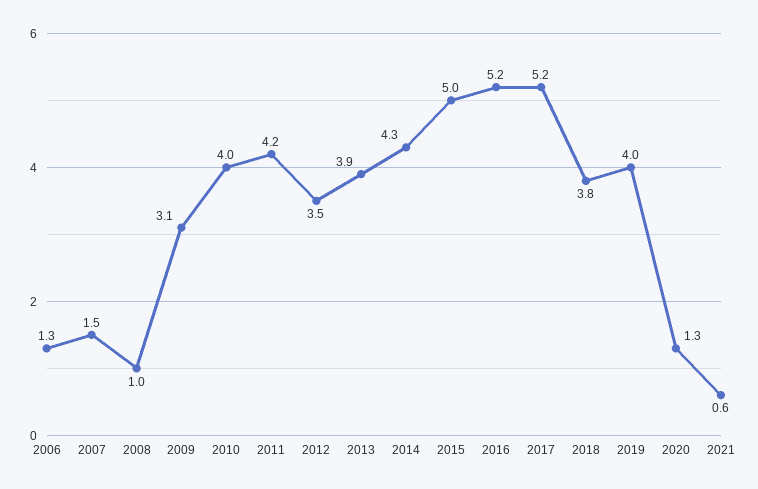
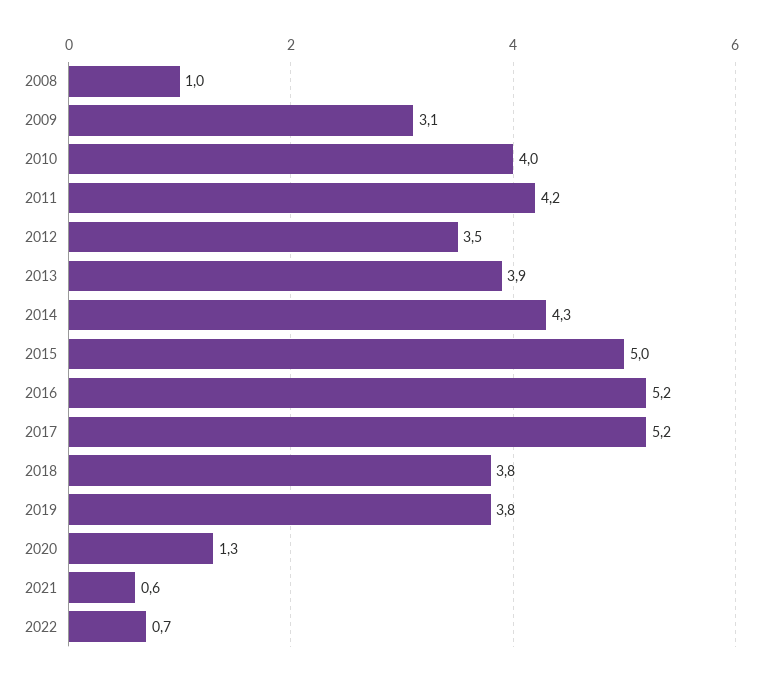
2006: 1.3 -> none
2007: 1.5 -> none
2019: 4 -> 3.8
2022: none -> 0.7

